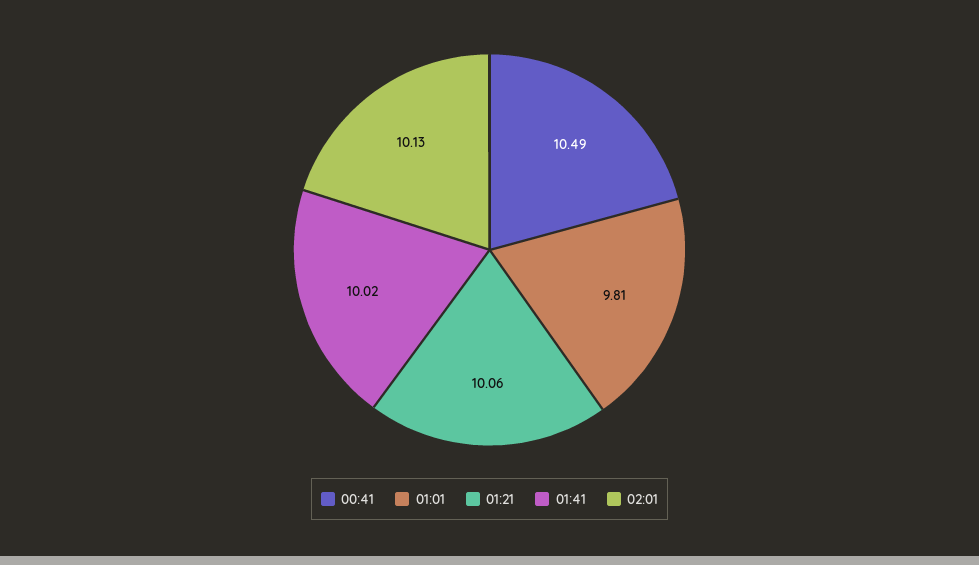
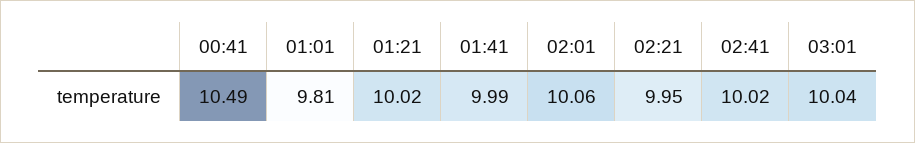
01:21: 10.06 -> 10.02
01:41: 10.02 -> 9.99
02:01: 10.13 -> 10.06
02:21: none -> 9.95
02:41: none -> 10.02
03:01: none -> 10.04

